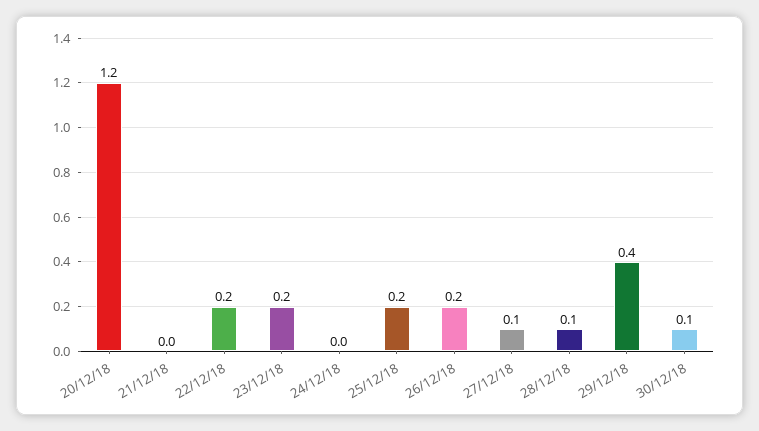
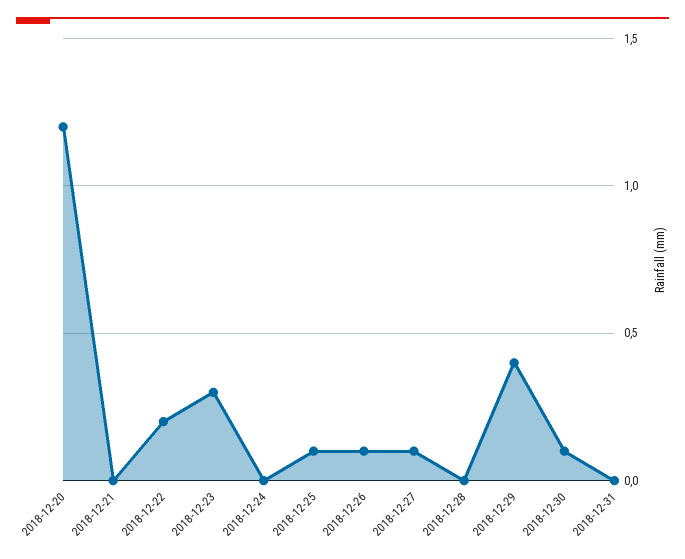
23/12/18: 0.2 -> 0.3
25/12/18: 0.2 -> 0.1
26/12/18: 0.2 -> 0.1
28/12/18: 0.1 -> 0
2018-12-31: none -> 0

